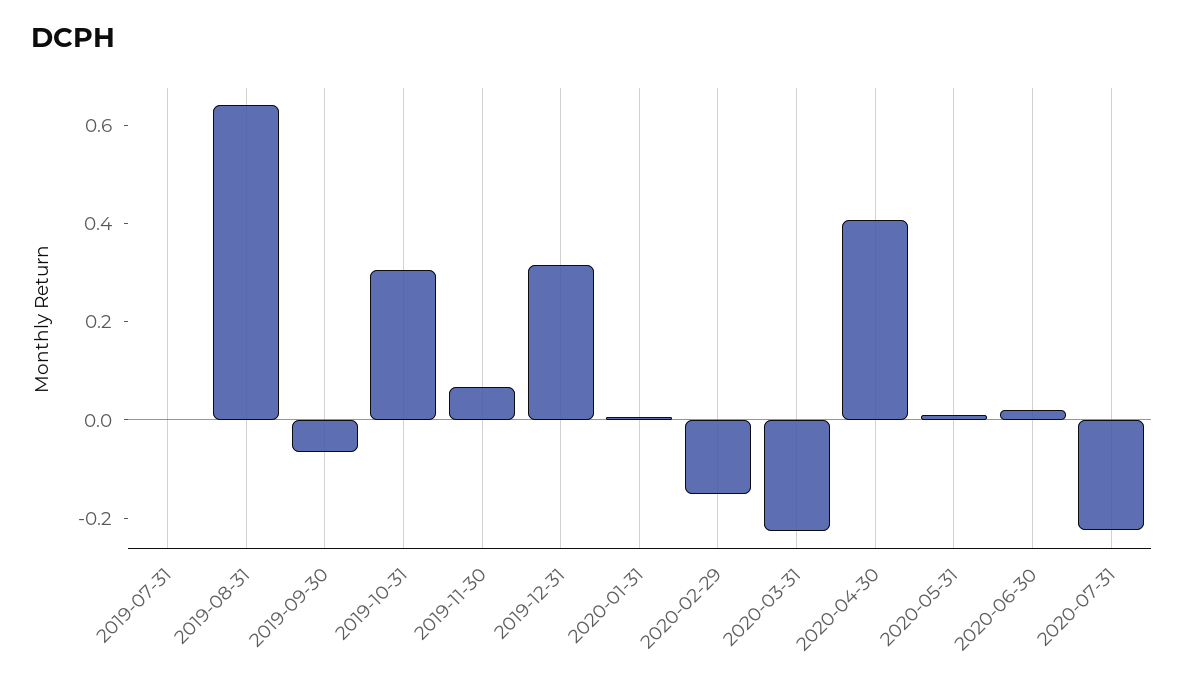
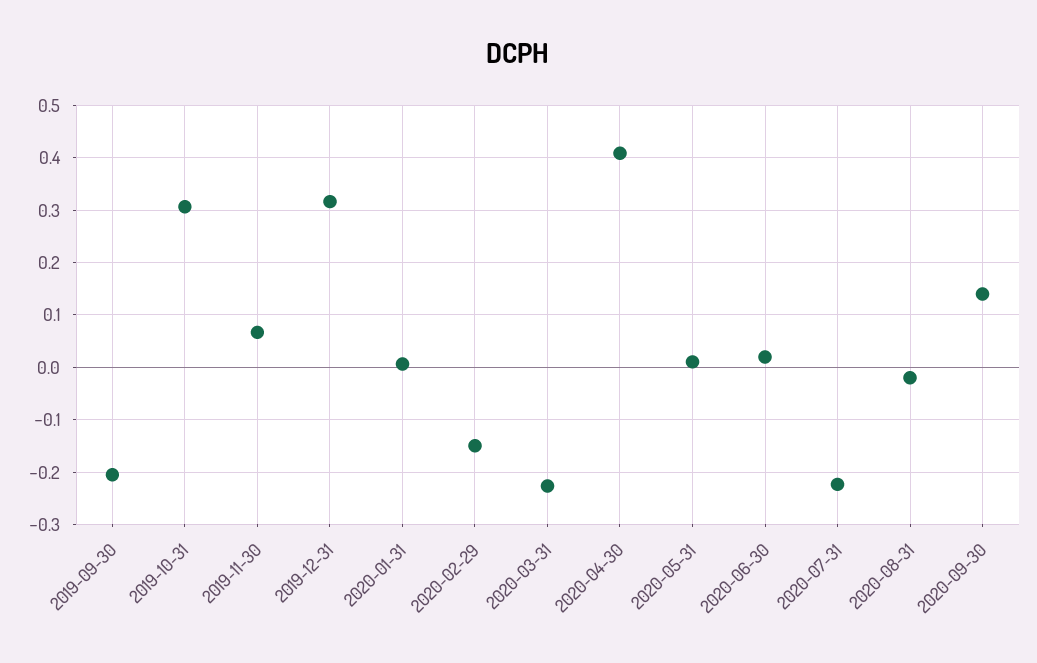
2019-07-31: 0 -> none
2019-08-31: 0.65 -> none
2019-09-30: -0.05 -> -0.2
2020-08-31: none -> -0.02
2020-09-30: none -> 0.14

